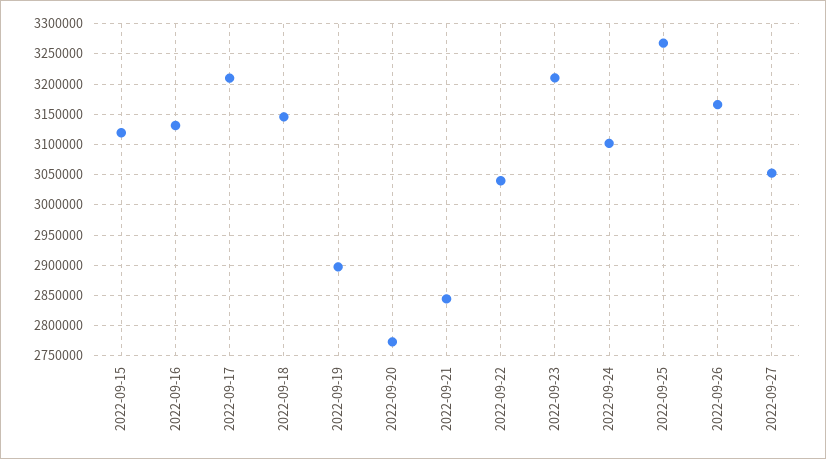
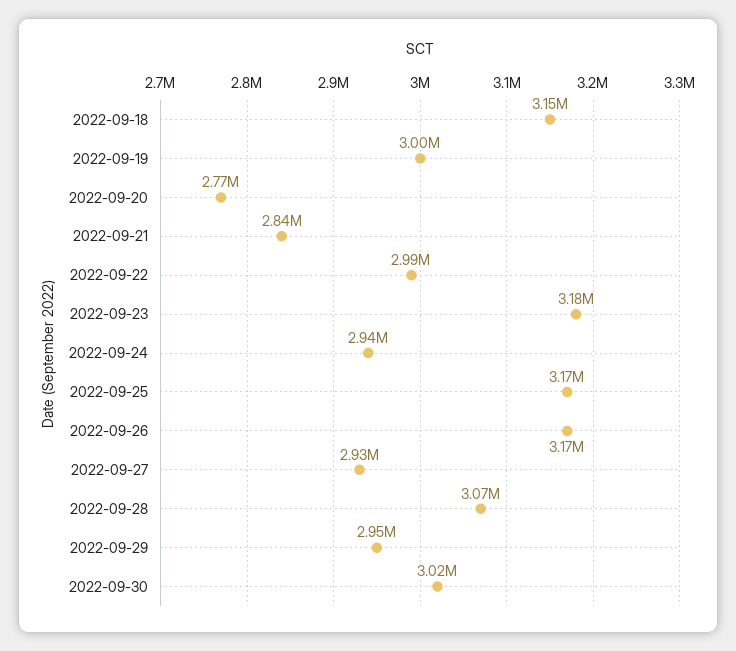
2022-09-15: 3120000 -> none
2022-09-16: 3130000 -> none
2022-09-17: 3210000 -> none
2022-09-19: 2900000 -> 3000000
2022-09-22: 3040000 -> 2990000
2022-09-23: 3210000 -> 3180000
2022-09-24: 3100000 -> 2940000
2022-09-25: 3270000 -> 3170000
2022-09-27: 3050000 -> 2930000
2022-09-28: none -> 3070000
2022-09-29: none -> 2950000
2022-09-30: none -> 3020000

